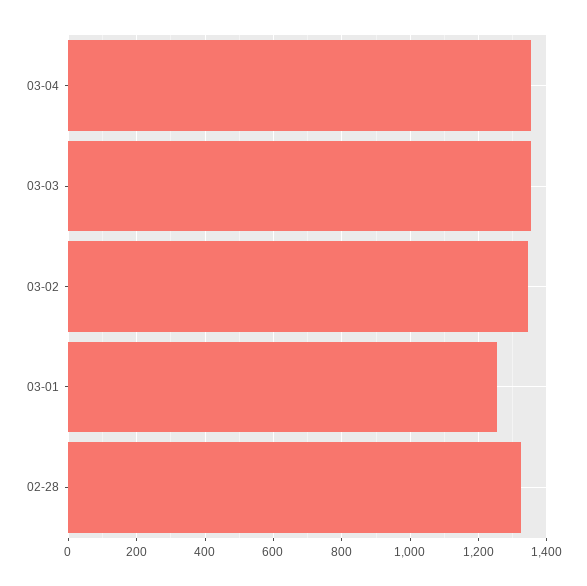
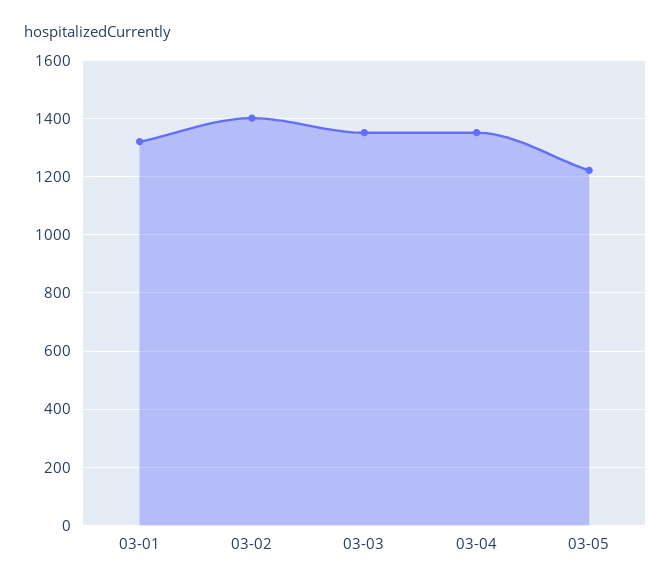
03-02: 1340 -> 1400
03-01: 1260 -> 1325
02-28: 1320 -> none
03-05: none -> 1225

